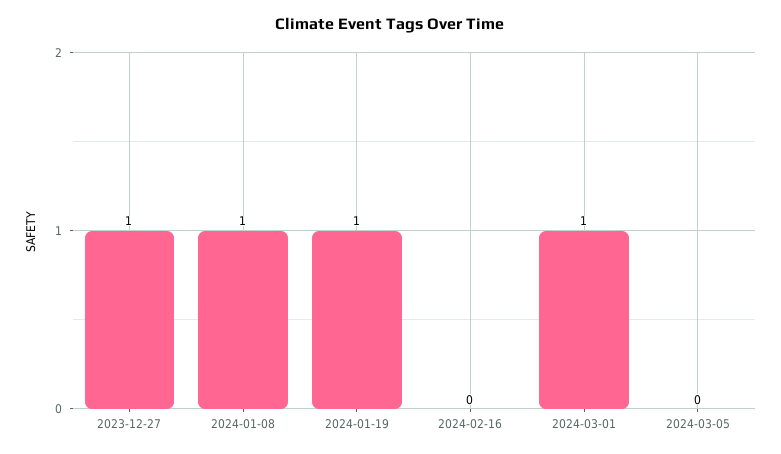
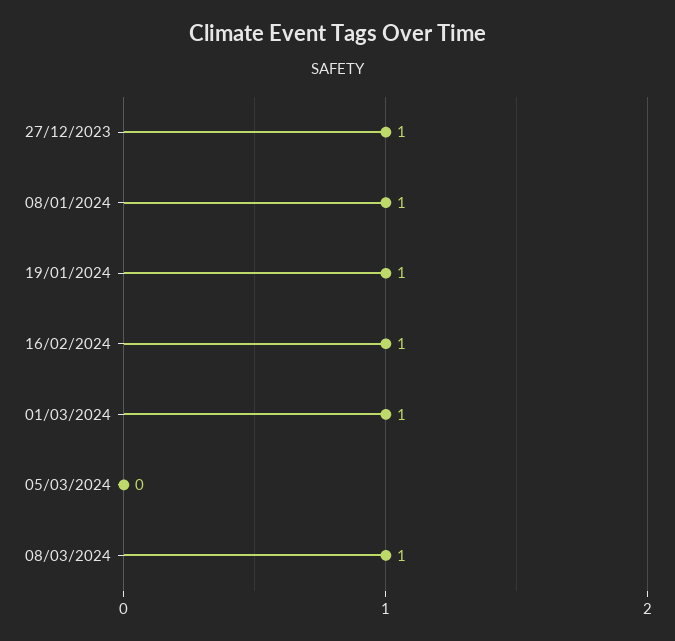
2024-02-16: 0 -> 1
08/03/2024: none -> 1

